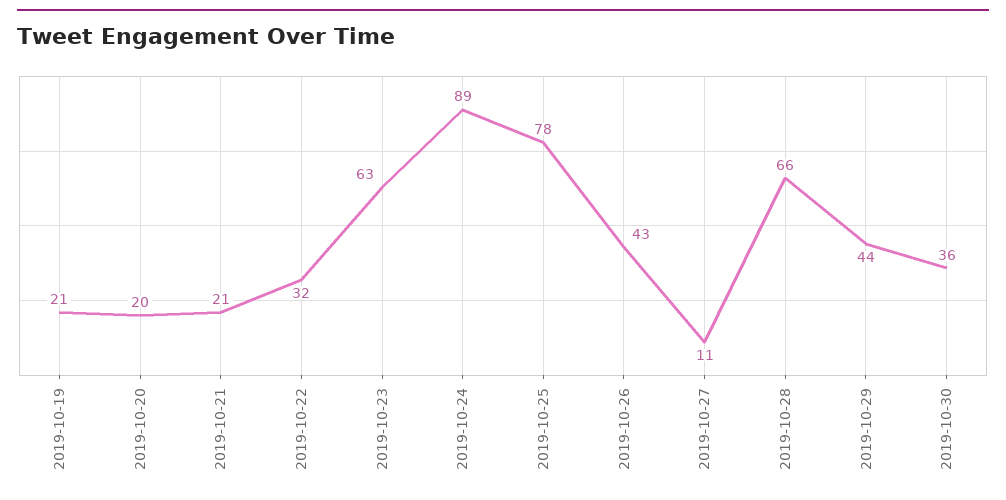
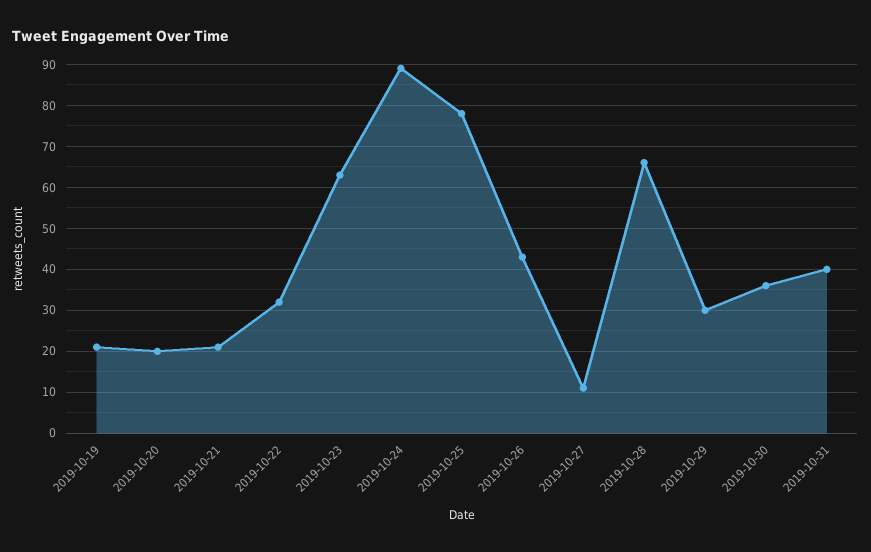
2019-10-29: 44 -> 30
2019-10-31: none -> 40

